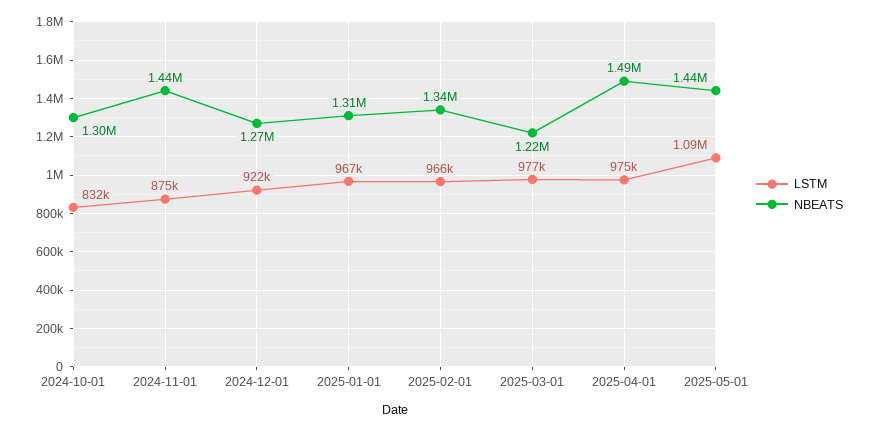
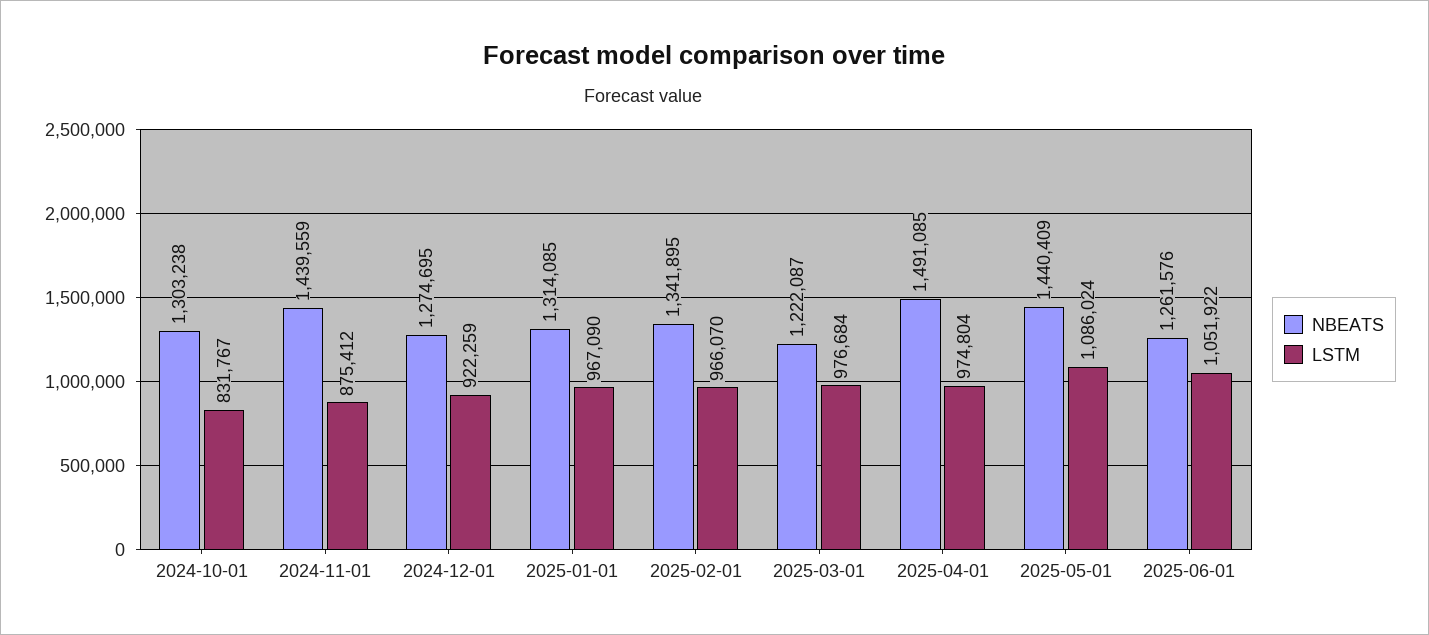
NBEATS, 2025-06-01: none -> 1261576
LSTM, 2025-06-01: none -> 1051922

